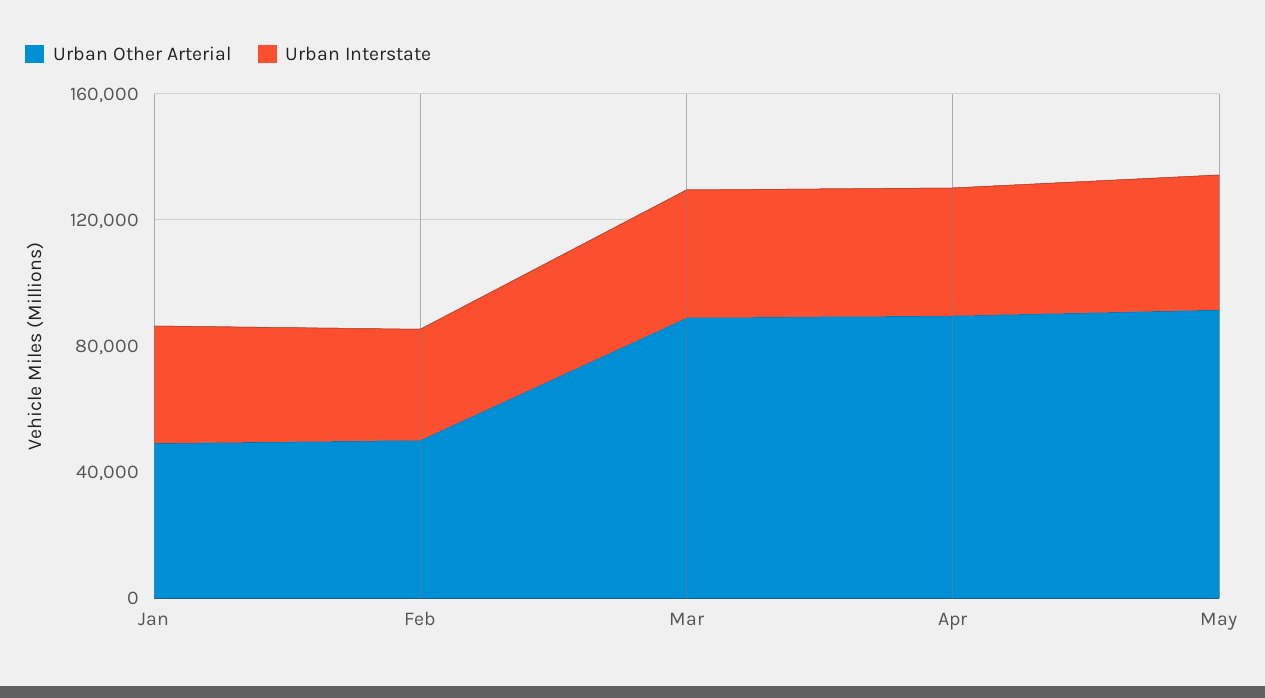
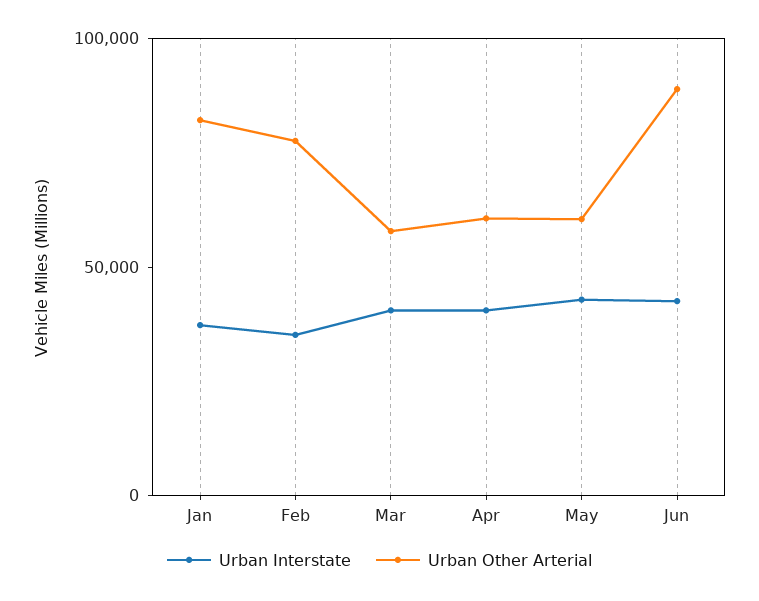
Urban Other Arterial, Jan: 50000 -> 80000
Urban Other Arterial, Feb: 50000 -> 80000
Urban Other Arterial, Mar: 90000 -> 60000
Urban Other Arterial, Apr: 90000 -> 60000
Urban Other Arterial, May: 90000 -> 60000
Urban Interstate, Jun: none -> 40000
Urban Other Arterial, Jun: none -> 90000

